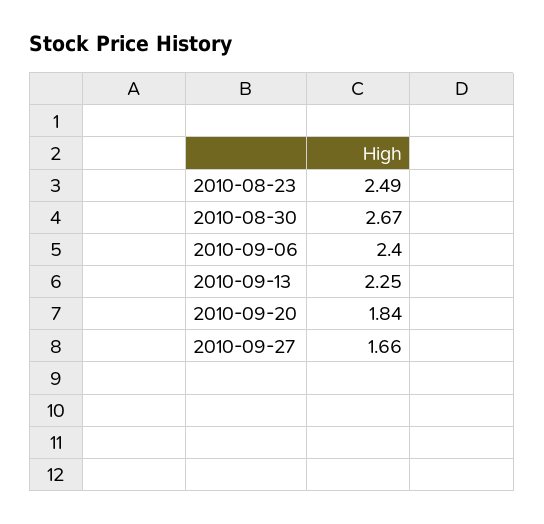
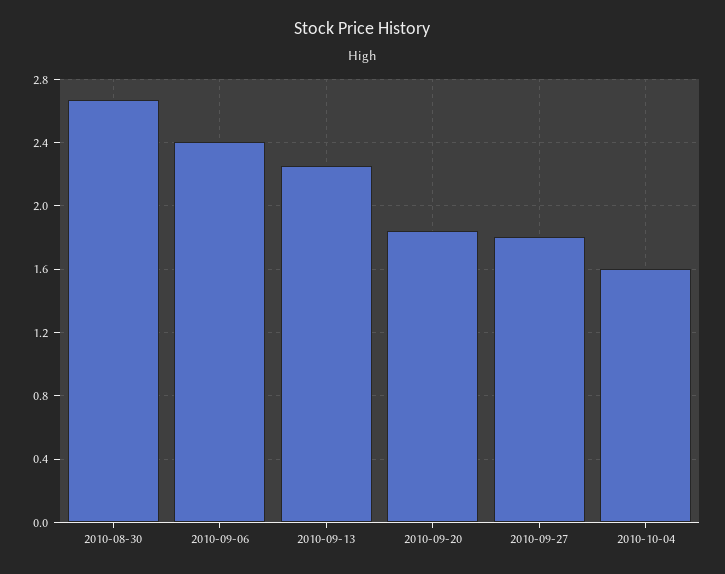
2010-08-23: 2.49 -> none
2010-09-27: 1.66 -> 1.8
2010-10-04: none -> 1.6

